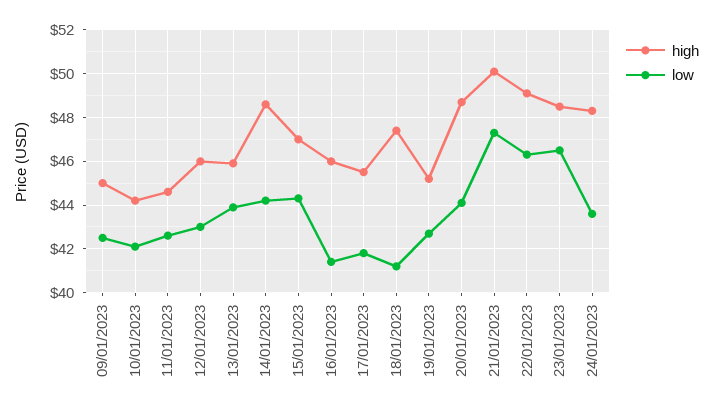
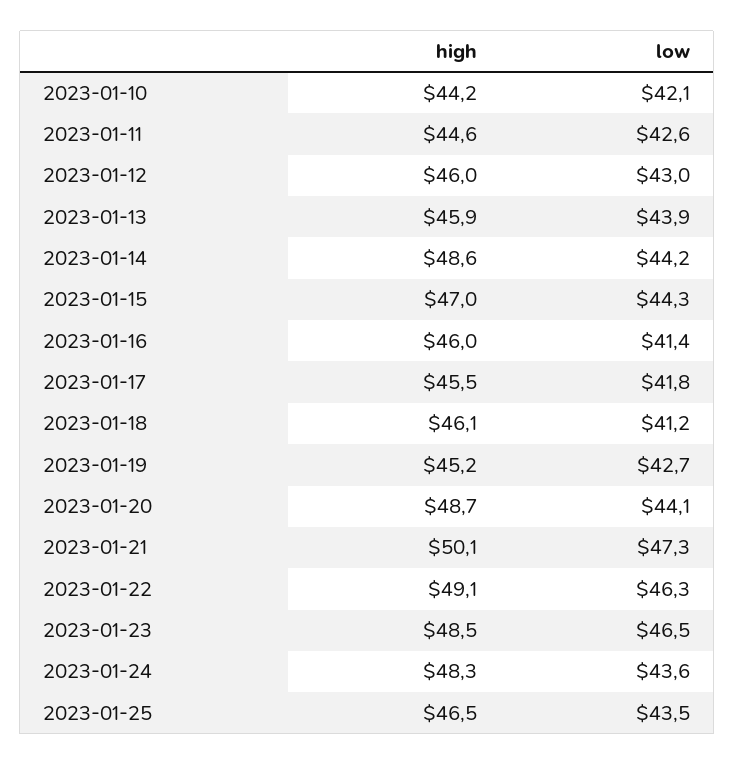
high, 09/01/2023: 45 -> none
low, 09/01/2023: 42.5 -> none
high, 18/01/2023: 47.5 -> 46.1
high, 2023-01-25: none -> 46.5
low, 2023-01-25: none -> 43.5

